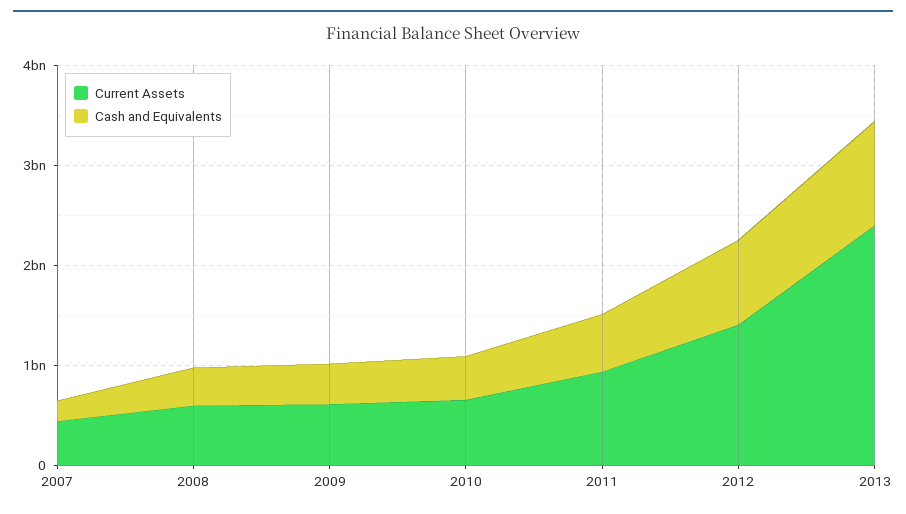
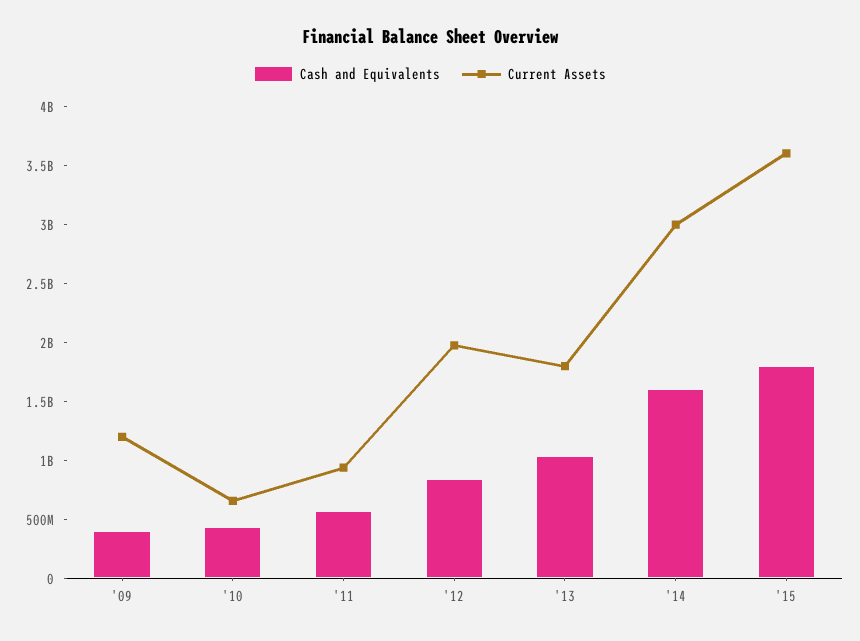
Current Assets, 2007: 400000000 -> none
Cash and Equivalents, 2007: 200000000 -> none
Current Assets, 2008: 600000000 -> none
Cash and Equivalents, 2008: 400000000 -> none
Current Assets, 2009: 600000000 -> 1200000000
Current Assets, 2012: 1400000000 -> 2000000000
Current Assets, 2013: 2400000000 -> 1800000000
Cash and Equivalents, '14: none -> 1600000000
Current Assets, '14: none -> 3000000000
Cash and Equivalents, '15: none -> 1800000000
Current Assets, '15: none -> 3600000000

